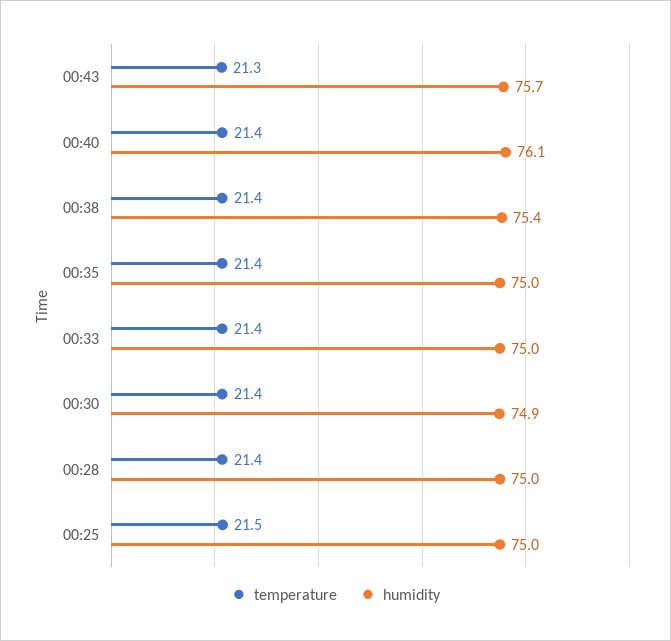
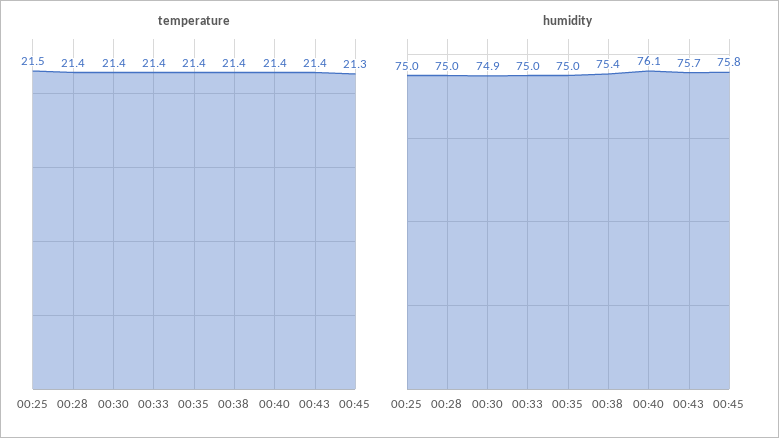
temperature, 00:43: 21.3 -> 21.4
temperature, 00:45: none -> 21.3
humidity, 00:45: none -> 75.8

